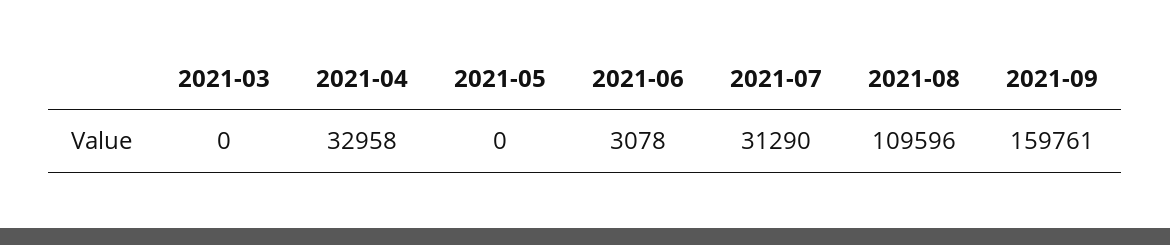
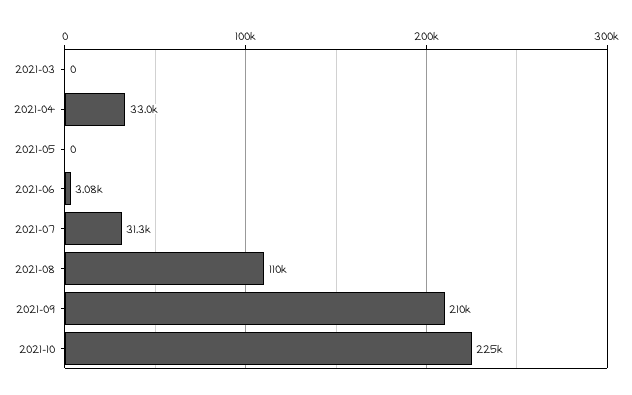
2021-09: 159761 -> 210000
2021-10: none -> 225000

